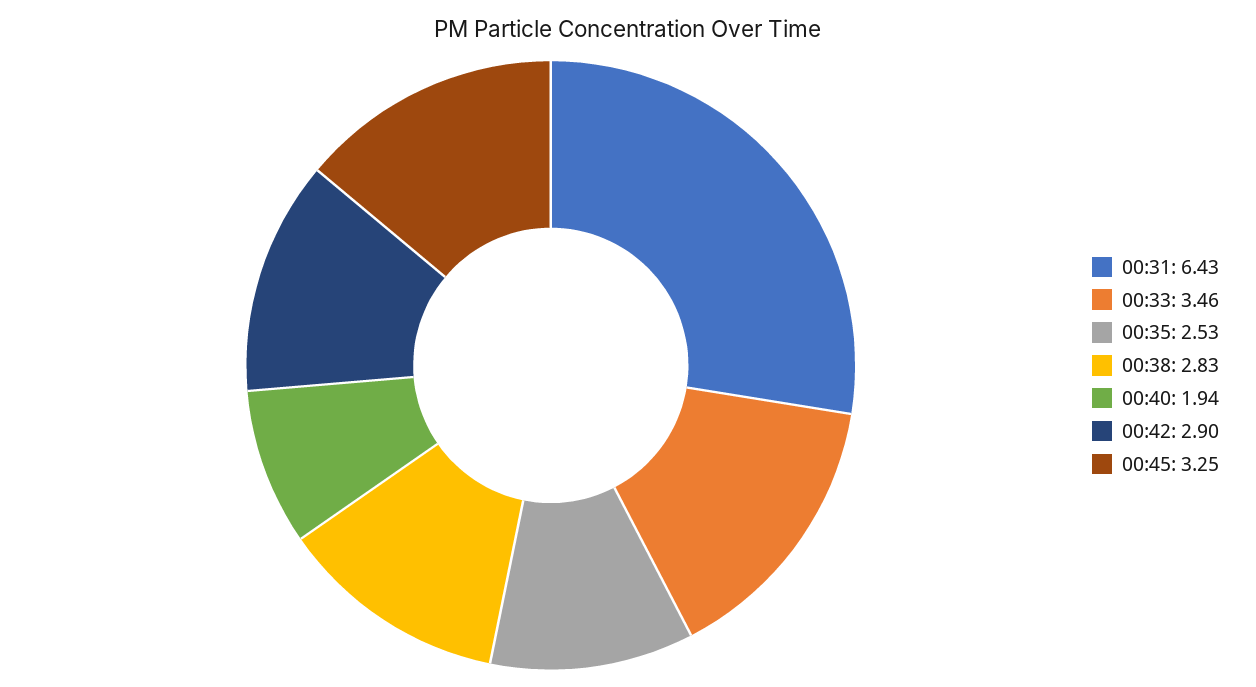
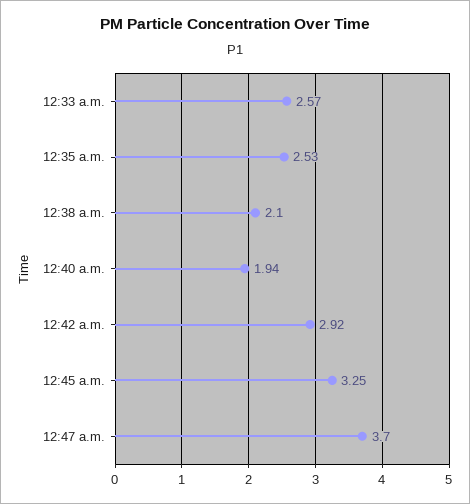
00:31: 6.43 -> none
00:33: 3.46 -> 2.57
00:38: 2.83 -> 2.1
00:42: 2.9 -> 2.92
12:47 a.m.: none -> 3.7

